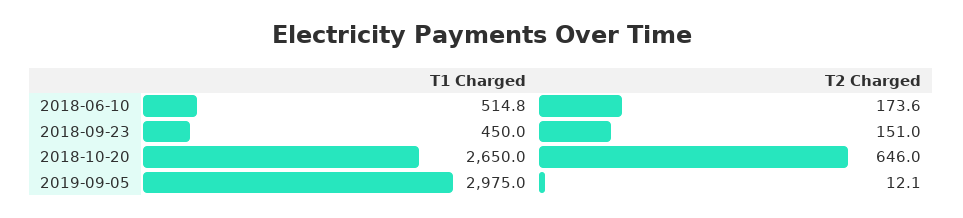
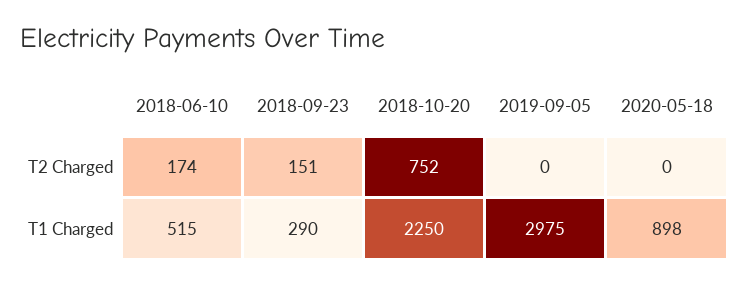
T1 Charged, 2018-09-23: 450 -> 290
T1 Charged, 2018-10-20: 2650 -> 2250
T2 Charged, 2018-10-20: 646 -> 752
T2 Charged, 2019-09-05: 12.1 -> 0
T2 Charged, 2020-05-18: none -> 0
T1 Charged, 2020-05-18: none -> 898

